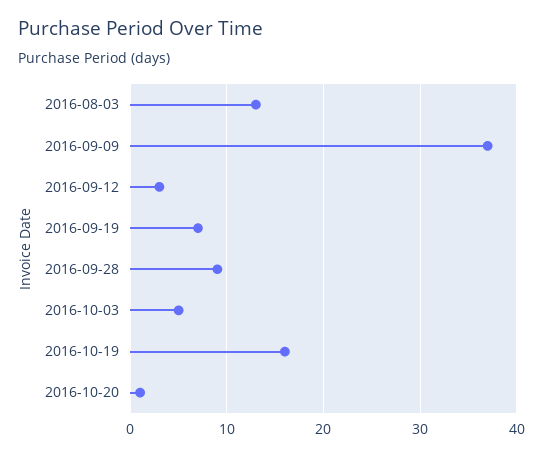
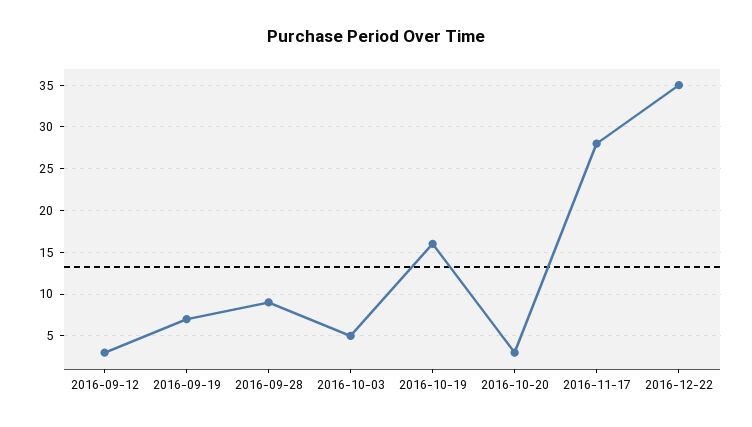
2016-08-03: 13 -> none
2016-09-09: 37 -> none
2016-10-20: 1 -> 3
2016-11-17: none -> 28
2016-12-22: none -> 35

